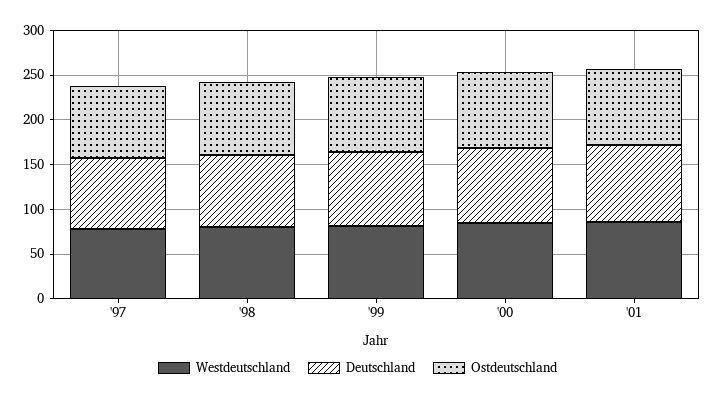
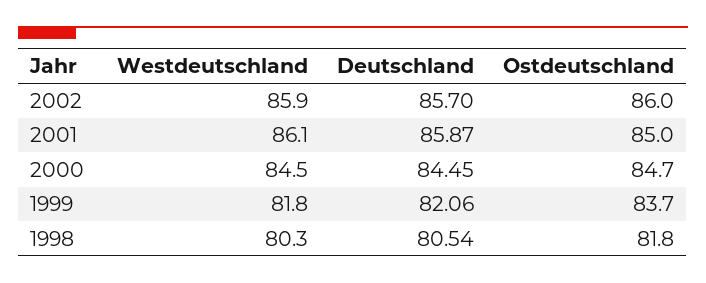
Westdeutschland, '97: 80 -> none
Deutschland, '97: 80 -> none
Ostdeutschland, '97: 80 -> none
Westdeutschland, 2002: none -> 85.9
Deutschland, 2002: none -> 85.7
Ostdeutschland, 2002: none -> 86

